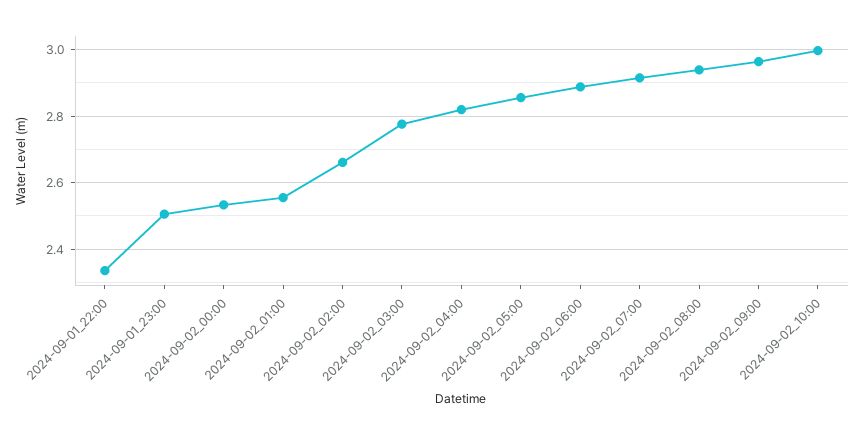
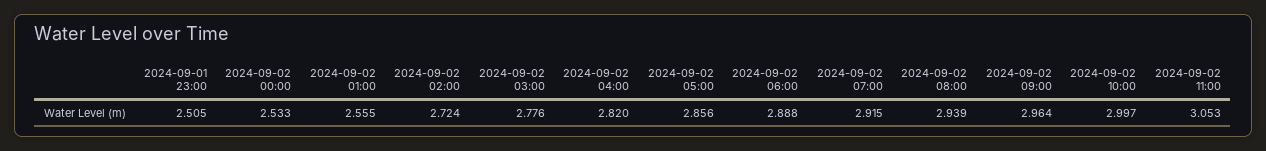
2024-09-01_22:00: 2.34 -> none
2024-09-02_02:00: 2.66 -> 2.724
2024-09-02 11:00: none -> 3.053

